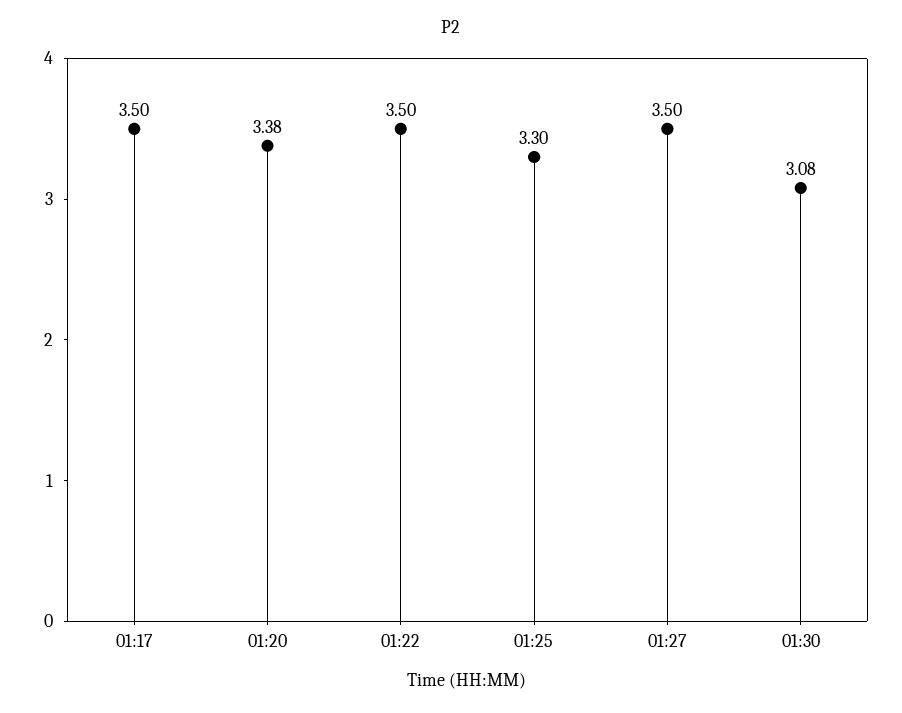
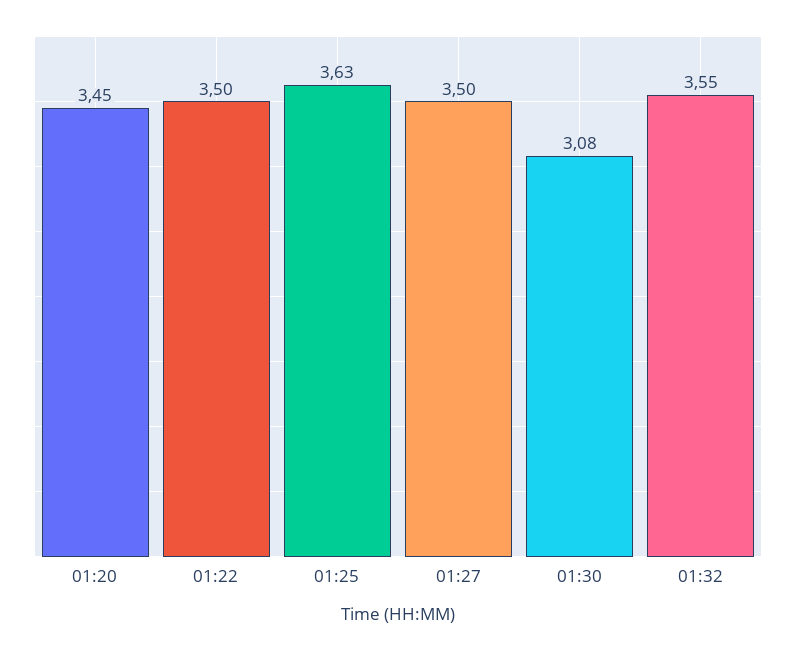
01:17: 3.5 -> none
01:20: 3.38 -> 3.45
01:25: 3.3 -> 3.63
01:32: none -> 3.55

